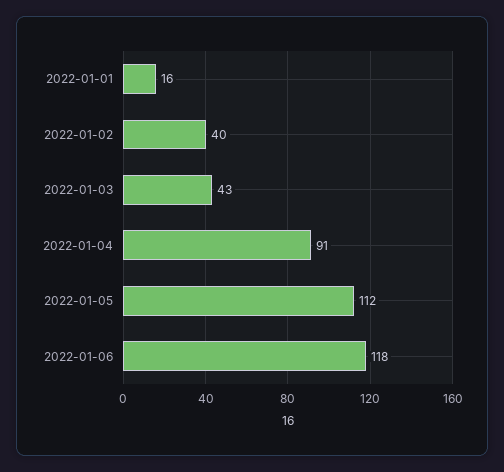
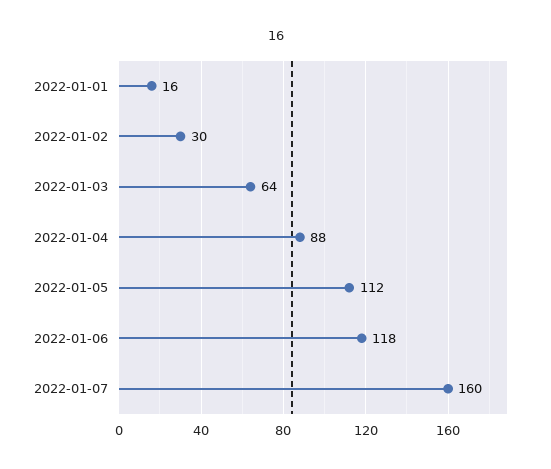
2022-01-02: 40 -> 30
2022-01-03: 43 -> 64
2022-01-04: 91 -> 88
2022-01-07: none -> 160

